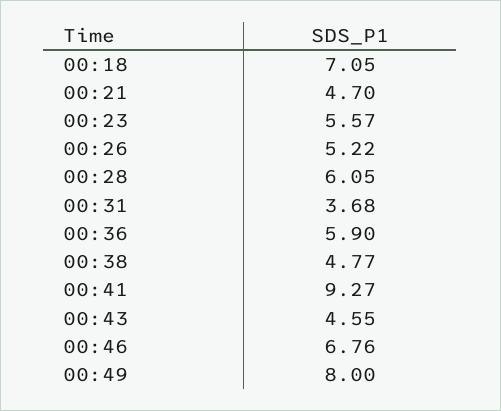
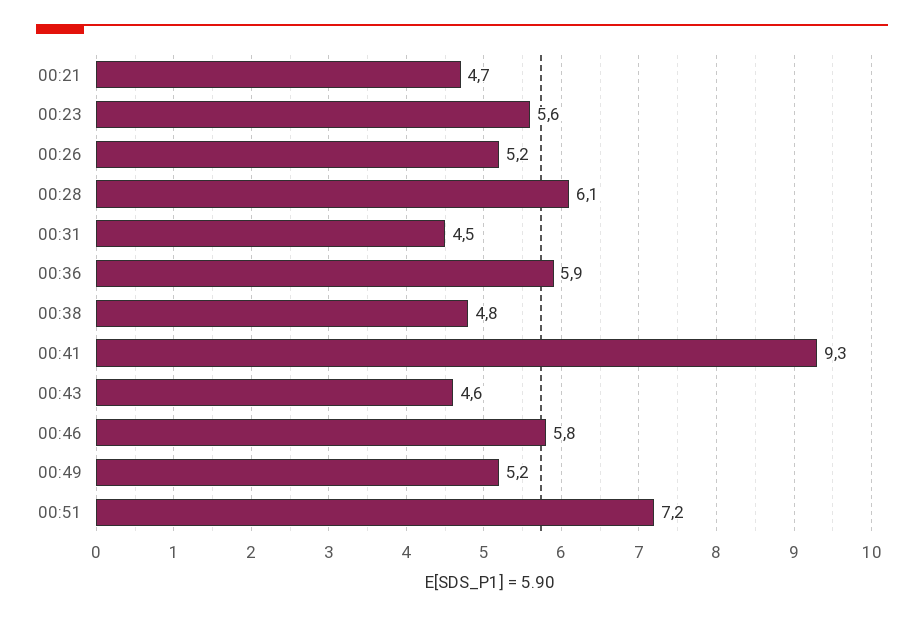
00:18: 7.05 -> none
00:31: 3.68 -> 4.5
00:46: 6.76 -> 5.8
00:49: 8 -> 5.2
00:51: none -> 7.2

